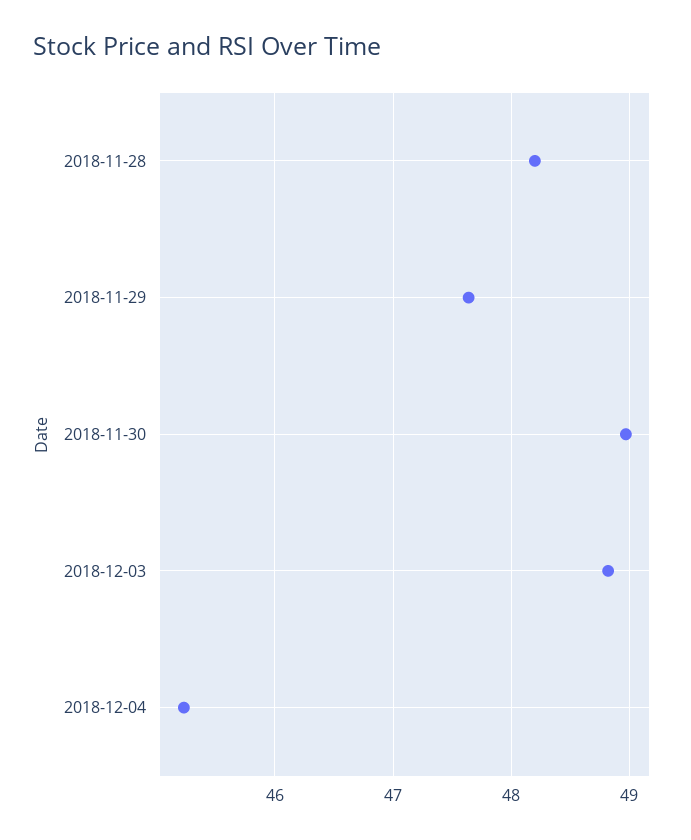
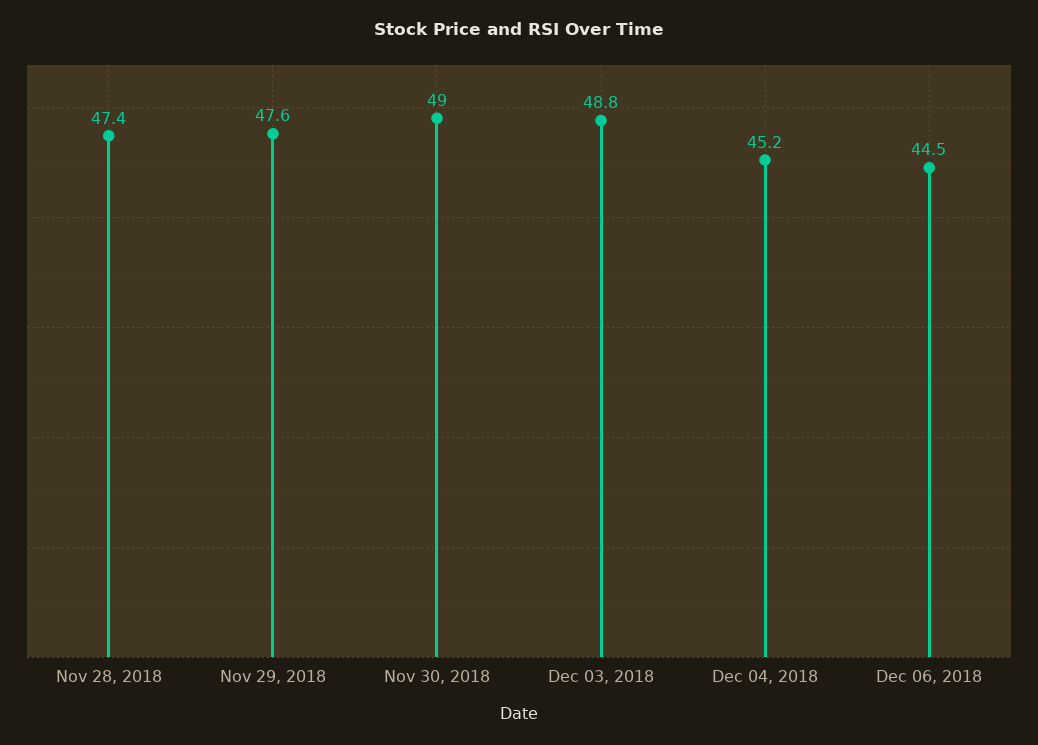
2018-11-28: 48.2 -> 47.4
Dec 06, 2018: none -> 44.5

